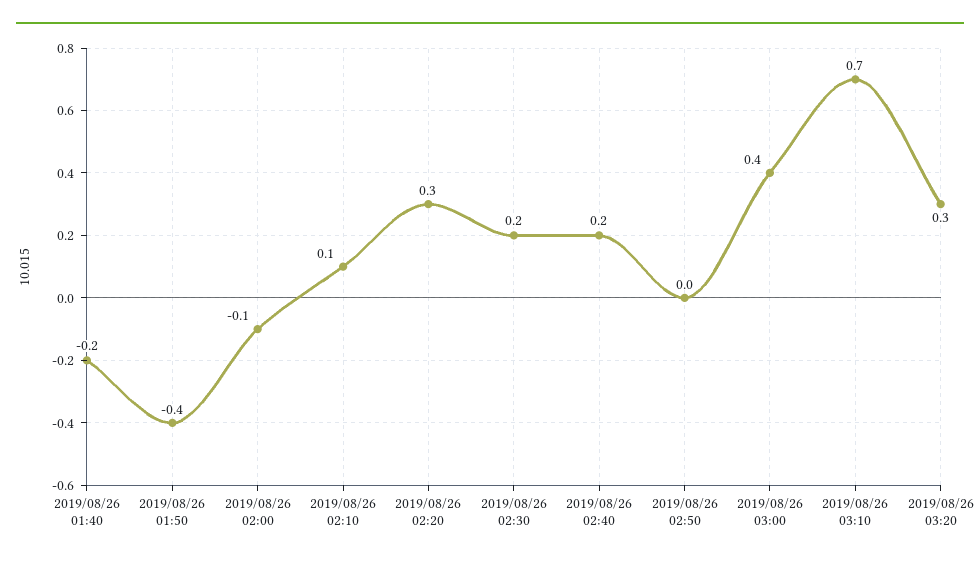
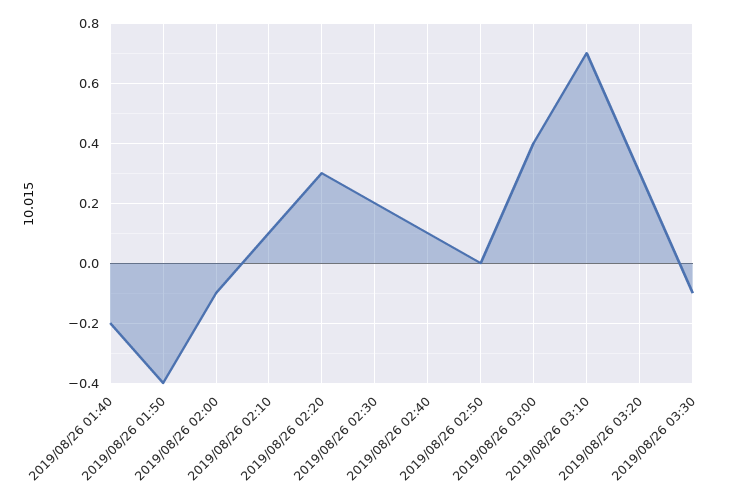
2019/08/26 02:40: 0.2 -> 0.1
2019/08/26 03:30: none -> -0.1

